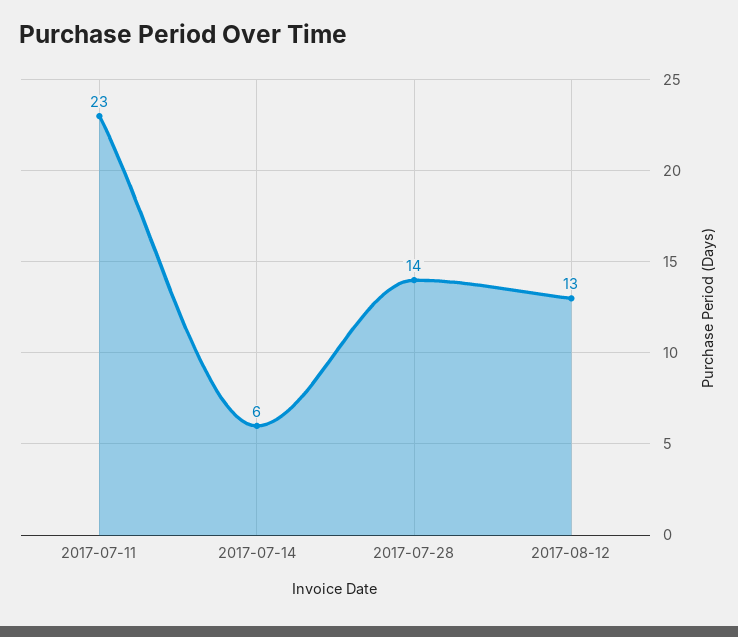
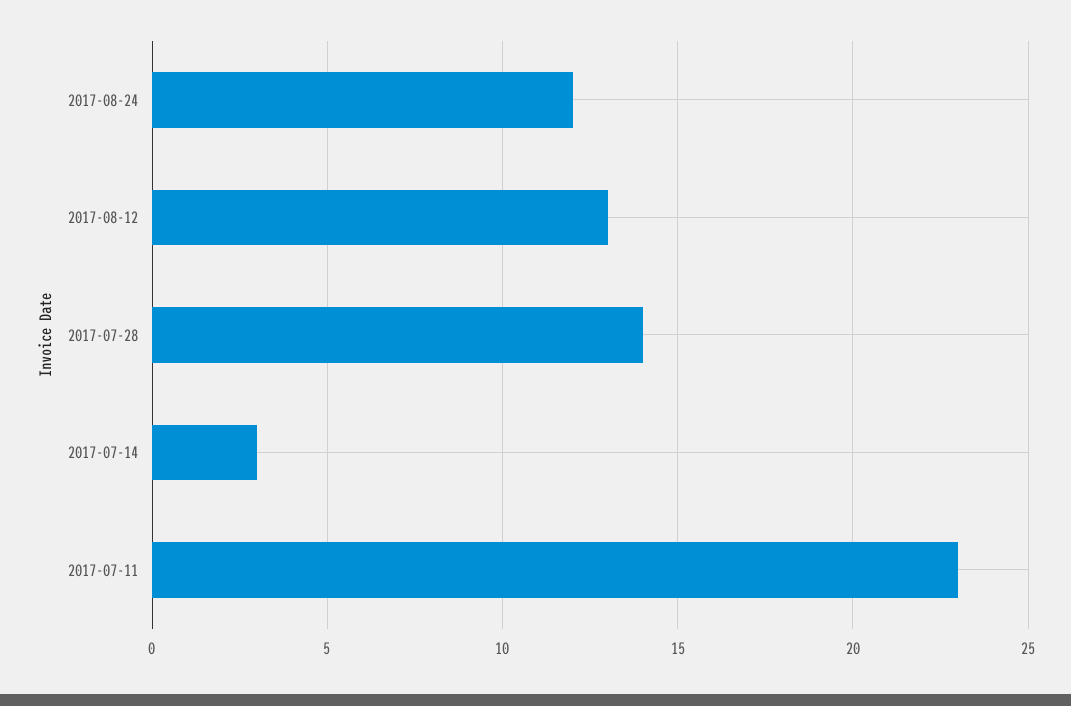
2017-07-14: 6 -> 3
2017-08-24: none -> 12

